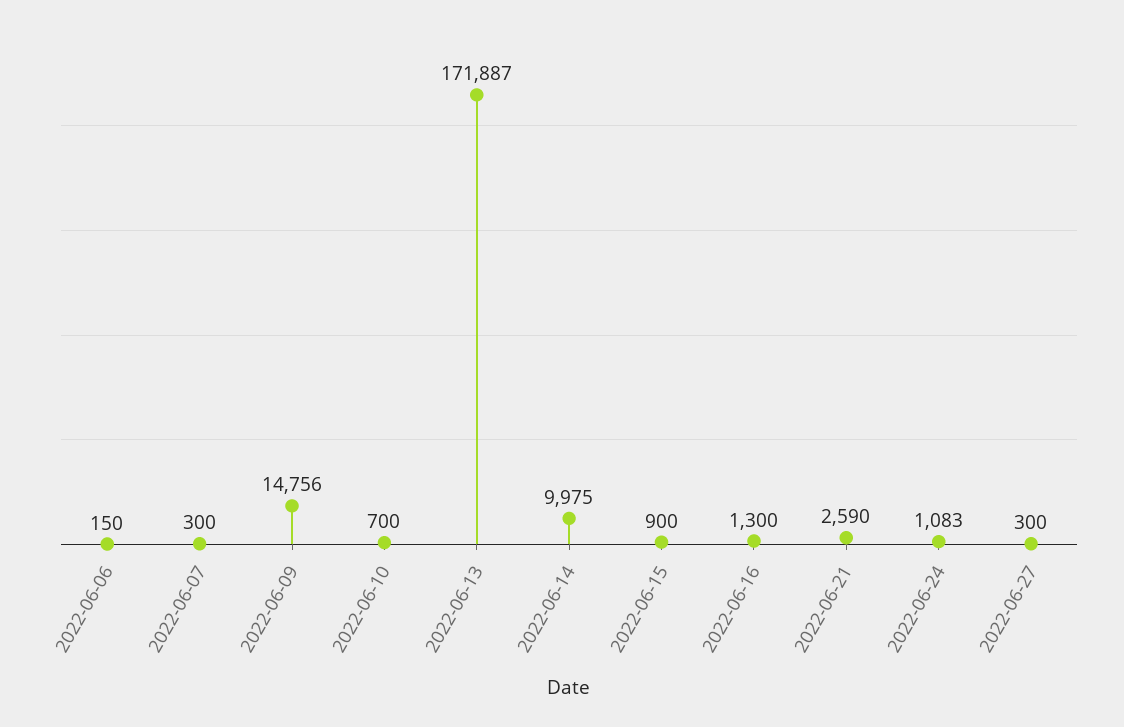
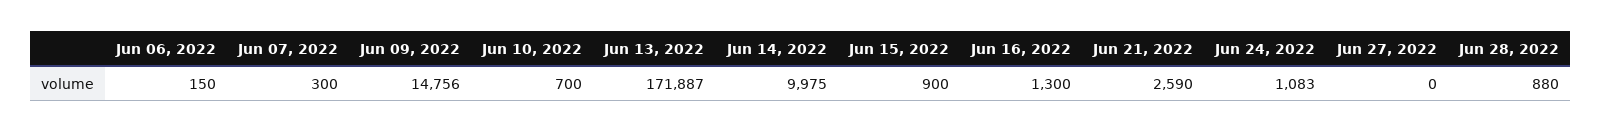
2022-06-27: 300 -> 0
Jun 28, 2022: none -> 880

